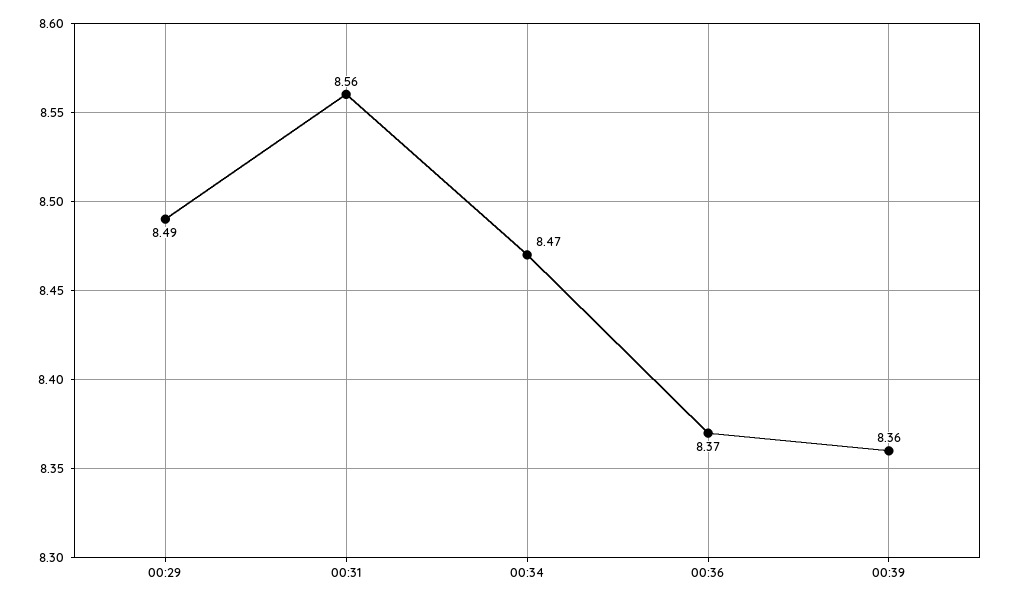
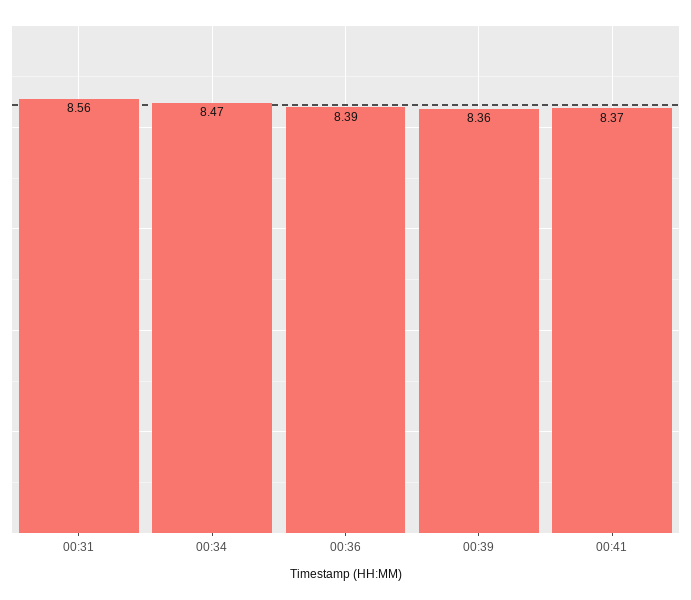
00:29: 8.49 -> none
00:36: 8.37 -> 8.39
00:41: none -> 8.37

